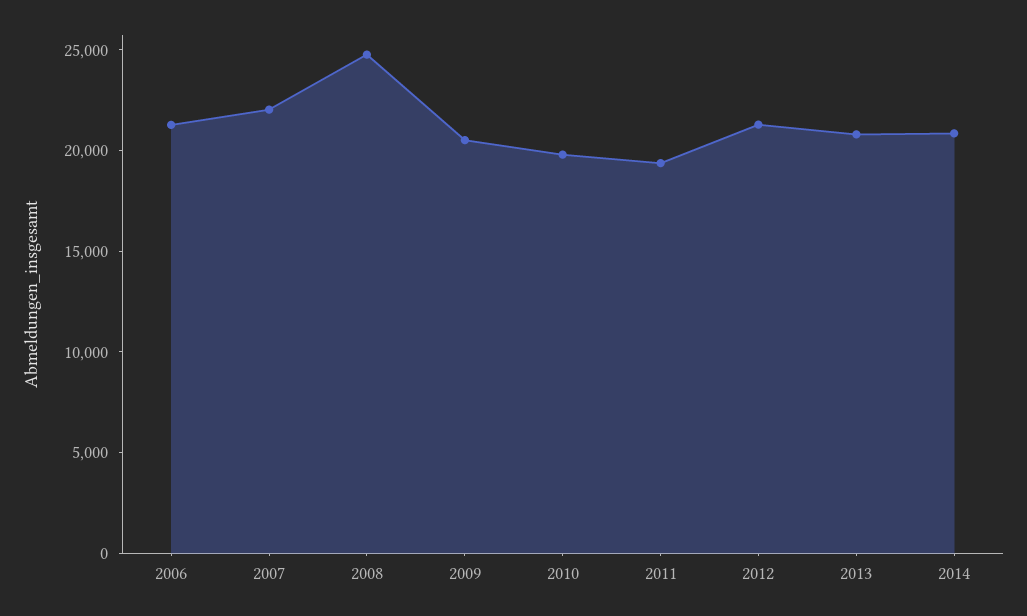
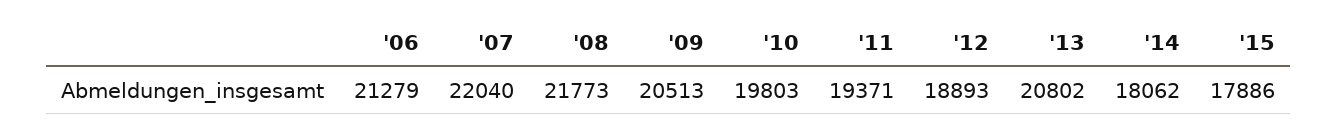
2008: 25000 -> 21773
2012: 21000 -> 18893
2014: 21000 -> 18062
'15: none -> 17886

